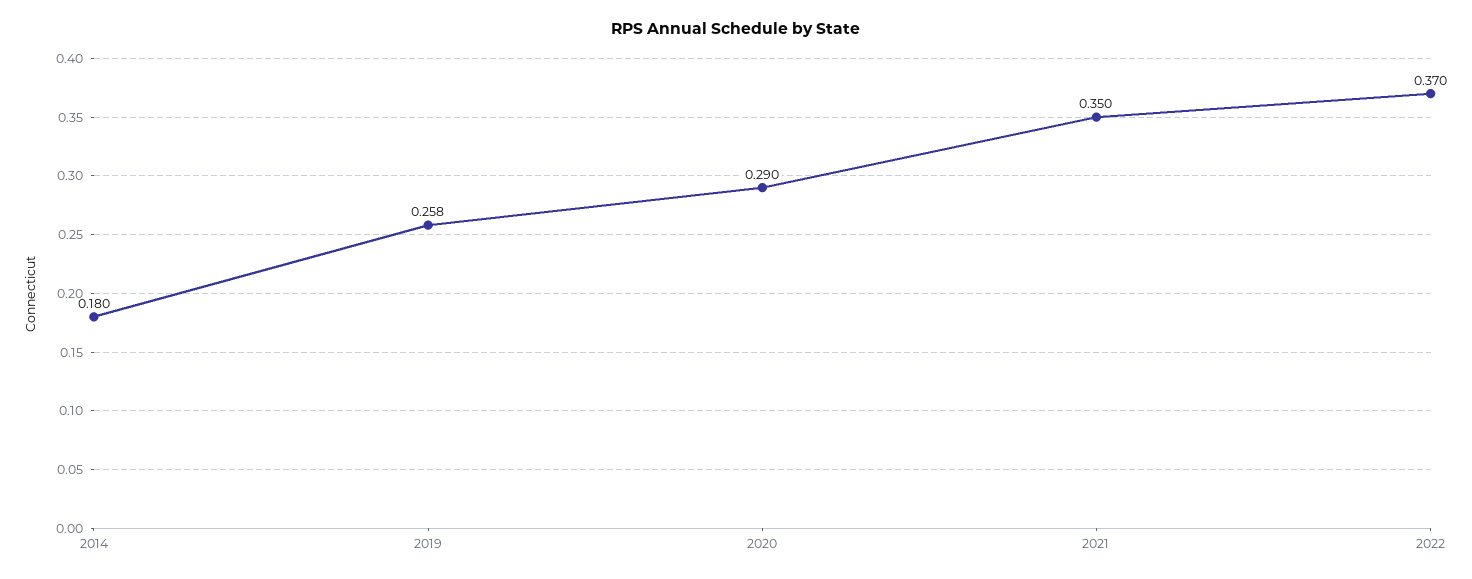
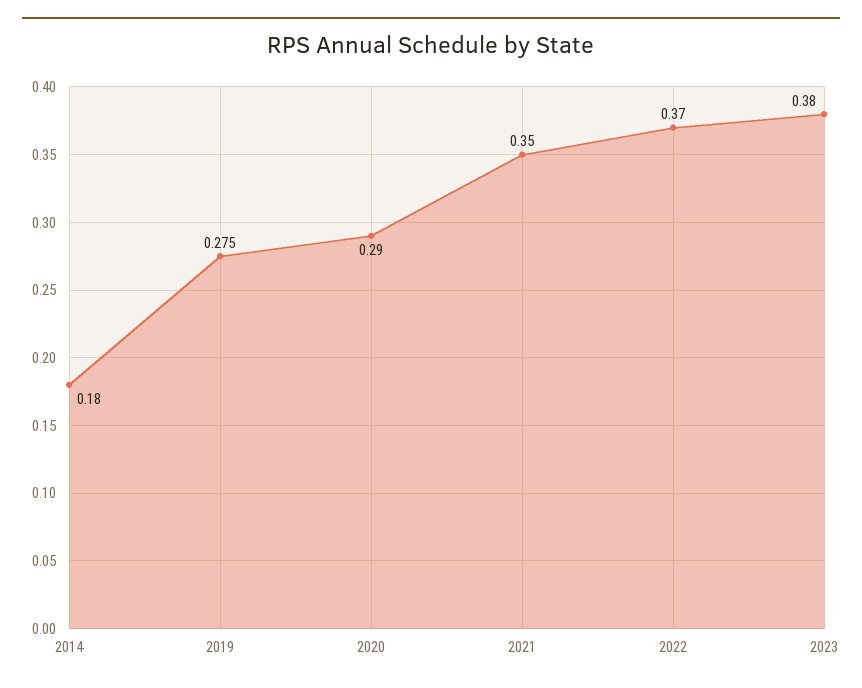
2019: 0.258 -> 0.275
2023: none -> 0.38

